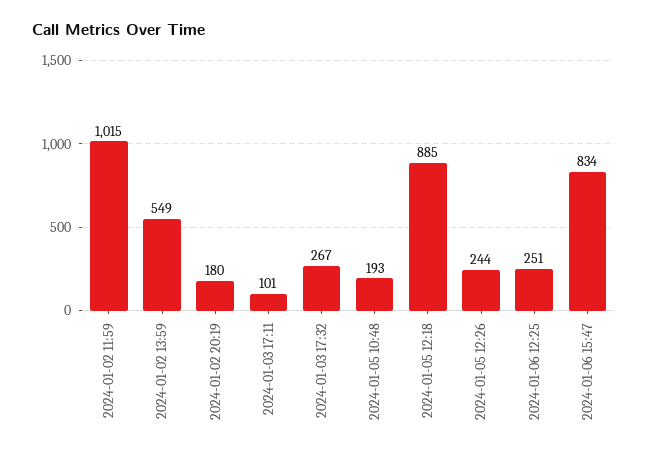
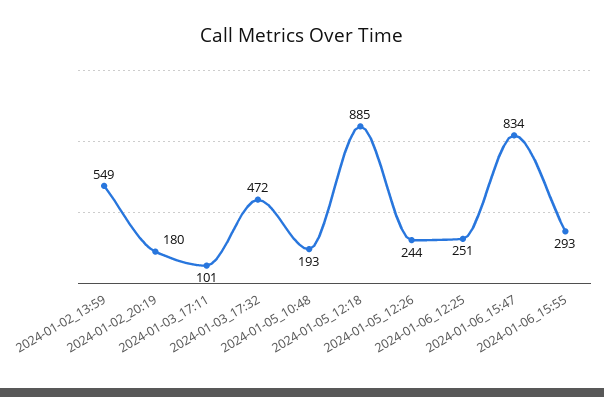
2024-01-02 11:59: 1015 -> none
2024-01-03 17:32: 267 -> 472
2024-01-06_15:55: none -> 293

